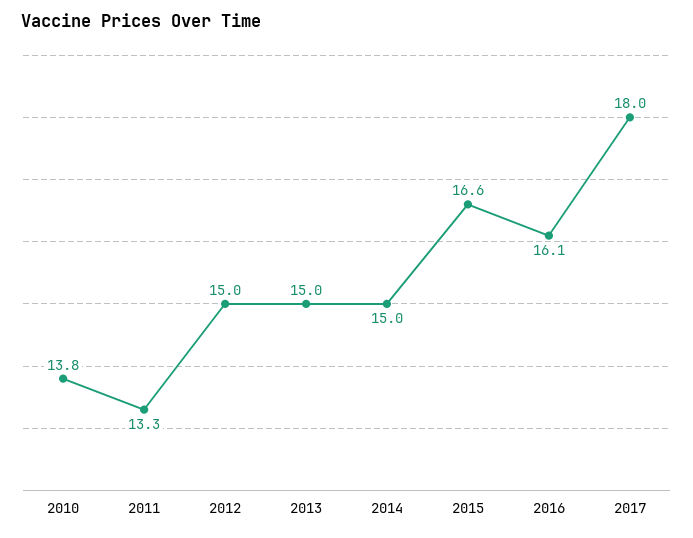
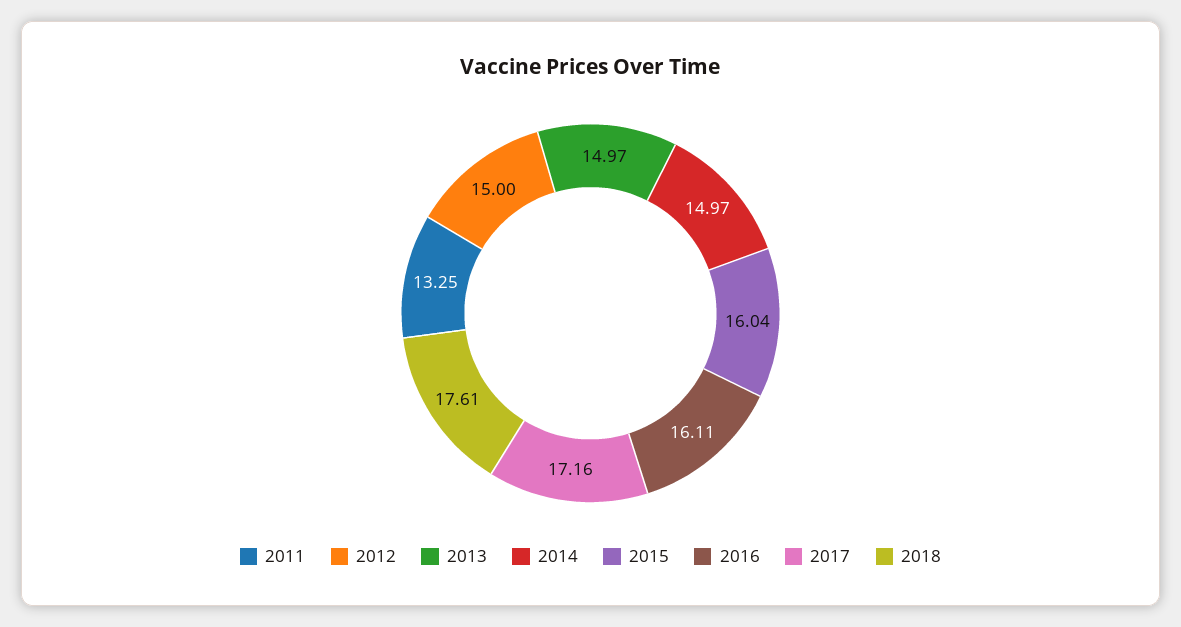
2010: 13.8 -> none
2015: 16.6 -> 16.04
2017: 18 -> 17.16
2018: none -> 17.61

